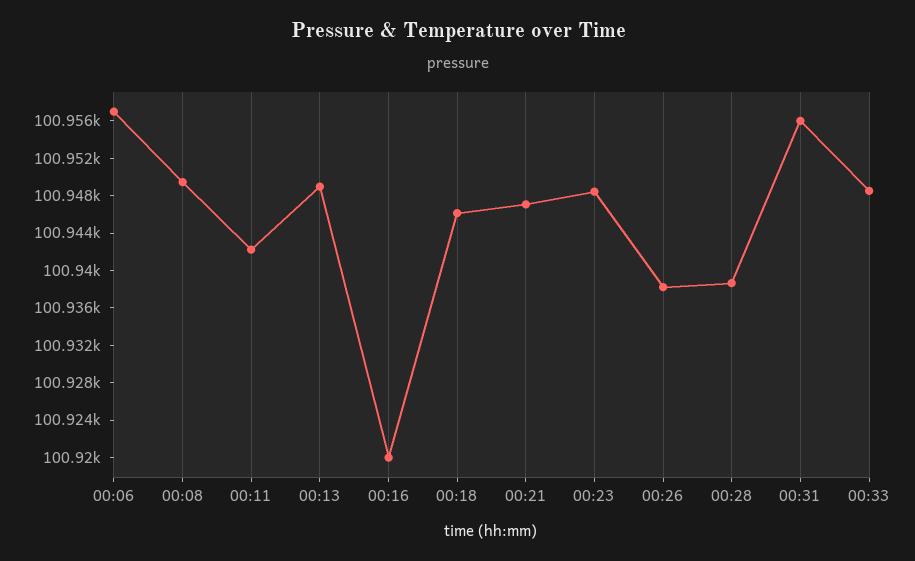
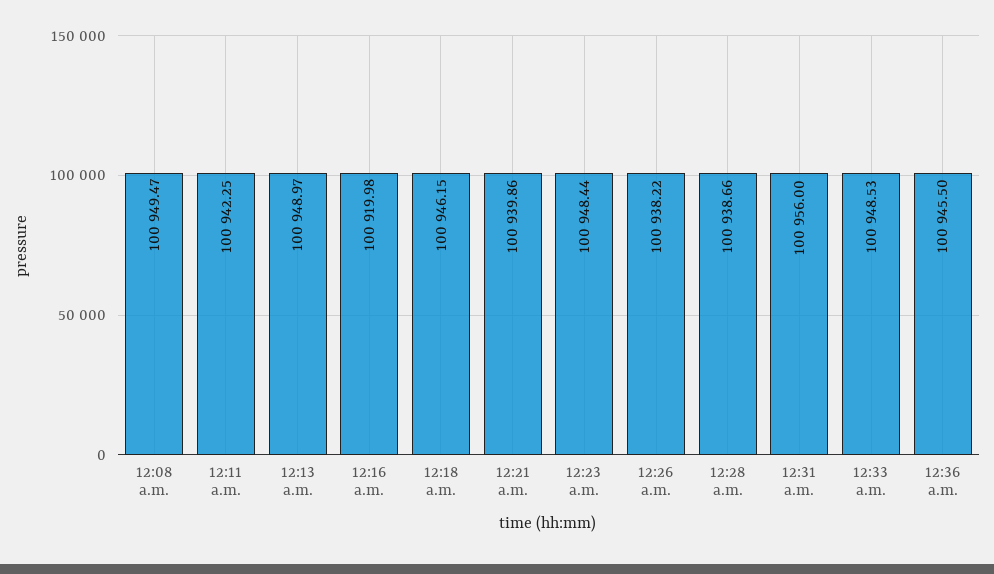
00:06: 100957 -> none
00:21: 100947 -> 100939.86
12:36 a.m.: none -> 100945.5

